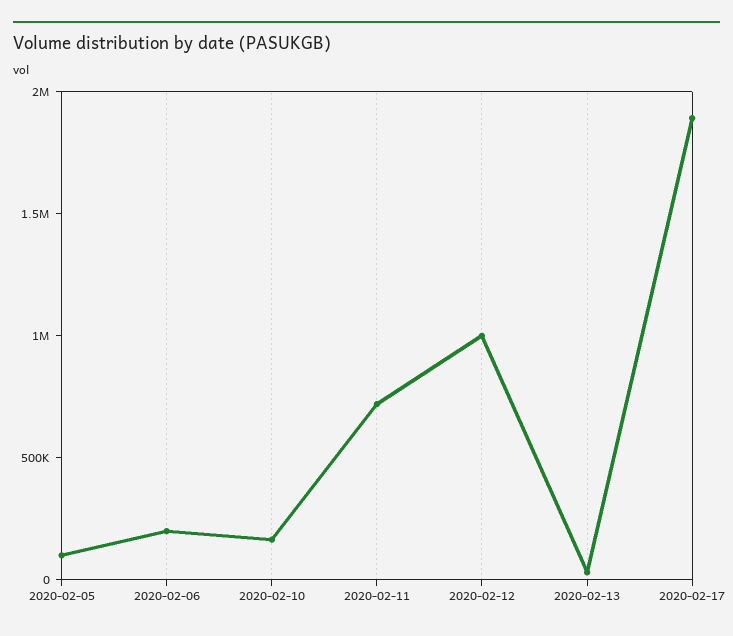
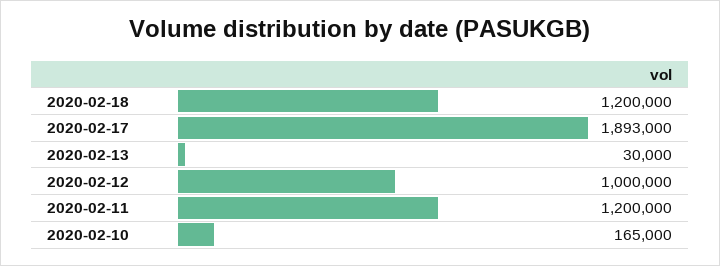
2020-02-05: 100000 -> none
2020-02-06: 200000 -> none
2020-02-11: 700000 -> 1200000
2020-02-18: none -> 1200000

